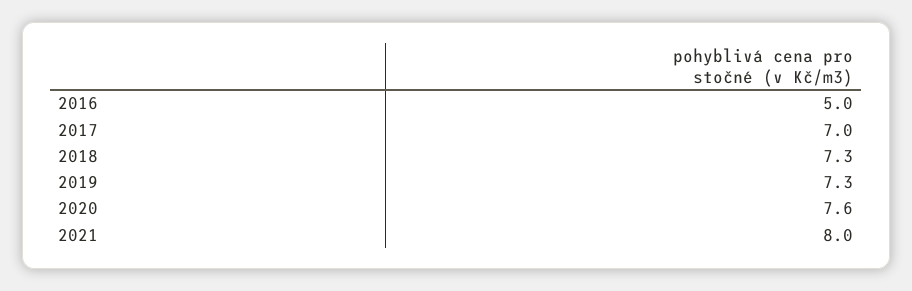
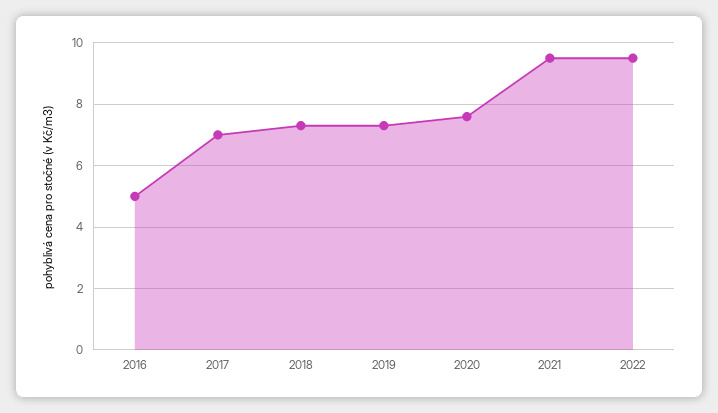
2021: 8 -> 9.5
2022: none -> 9.5

